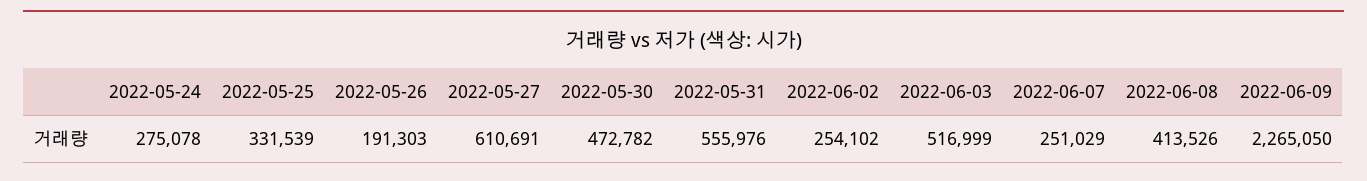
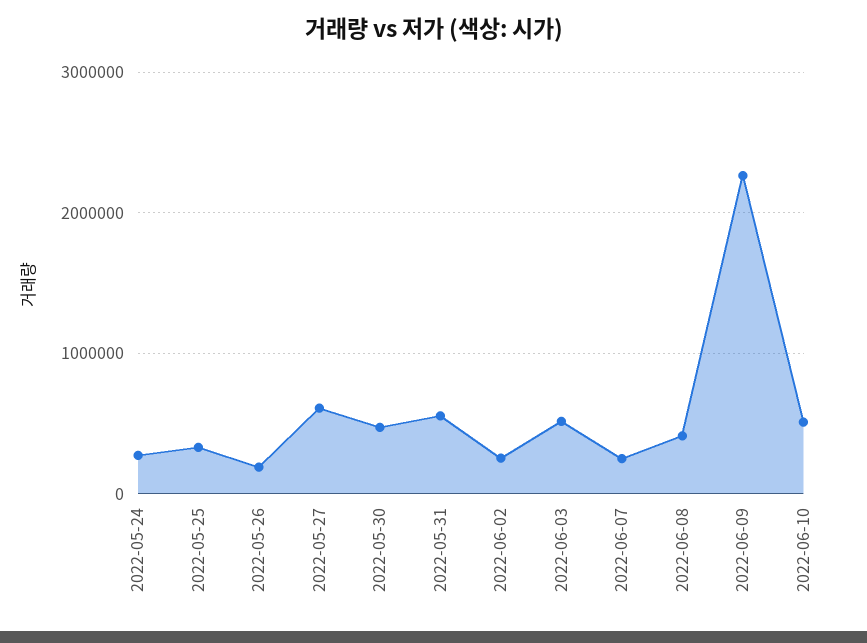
2022-06-10: none -> 500000

